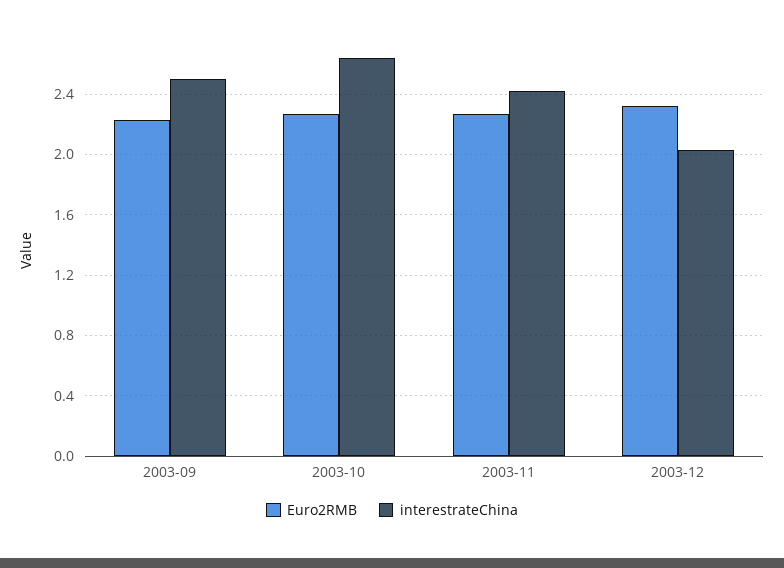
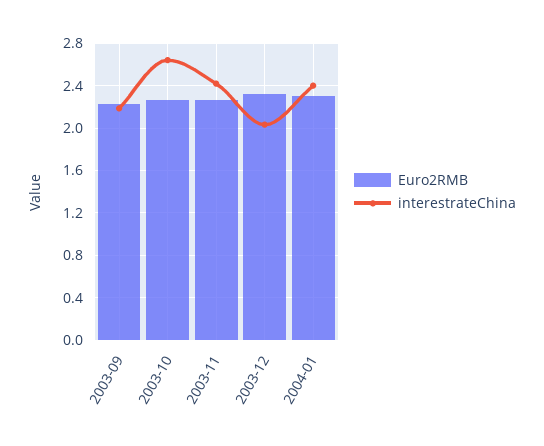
interestrateChina, 2003-09: 2.5 -> 2.2
Euro2RMB, 2004-01: none -> 2.3
interestrateChina, 2004-01: none -> 2.4

